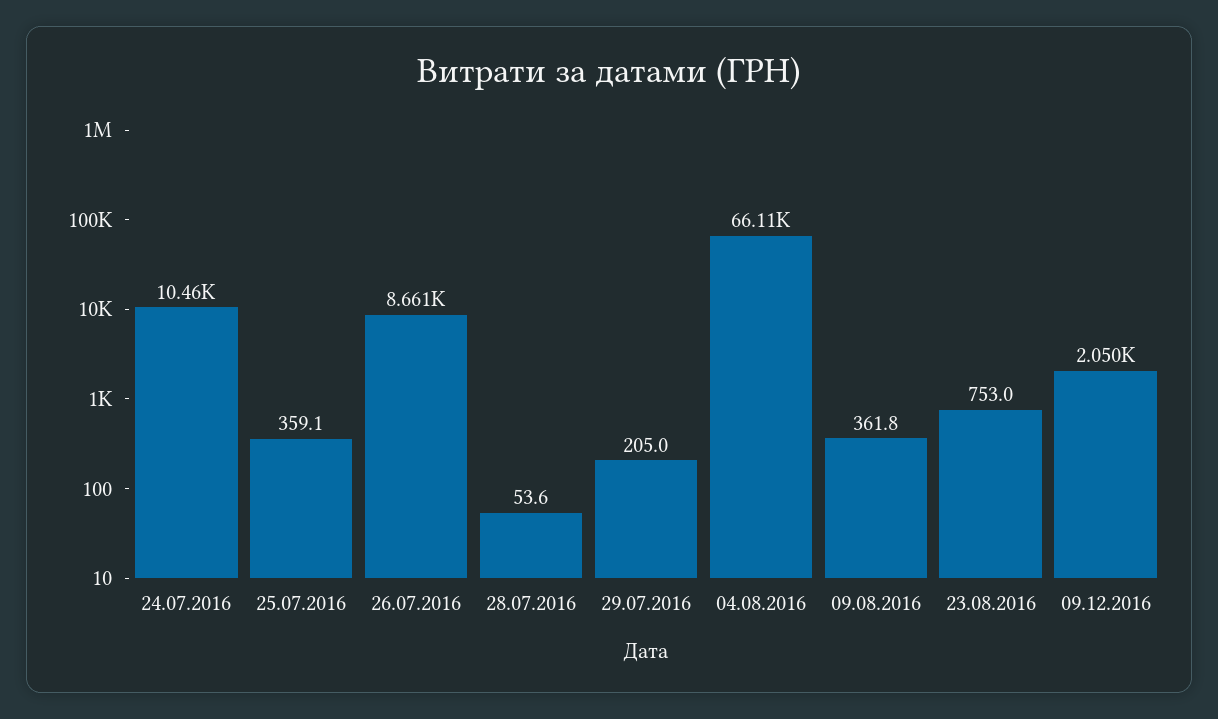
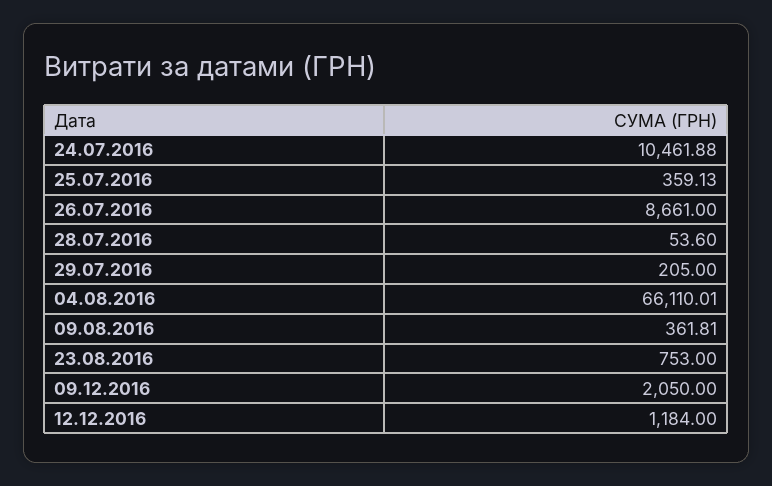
12.12.2016: none -> 1184

